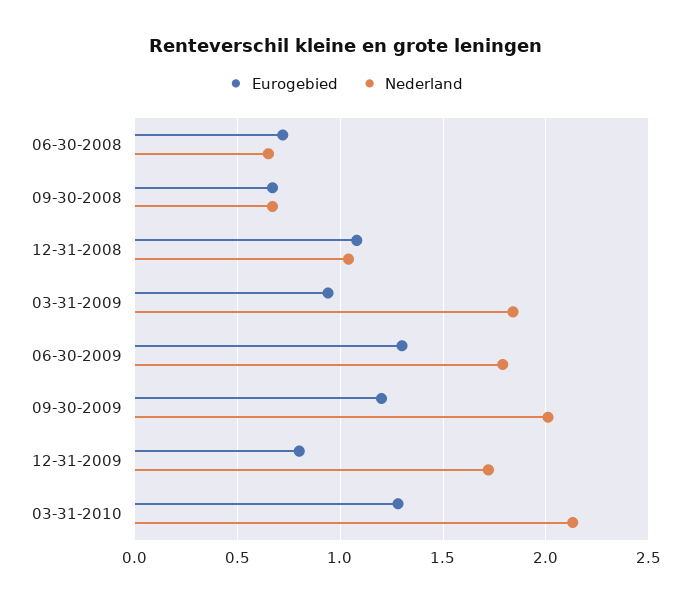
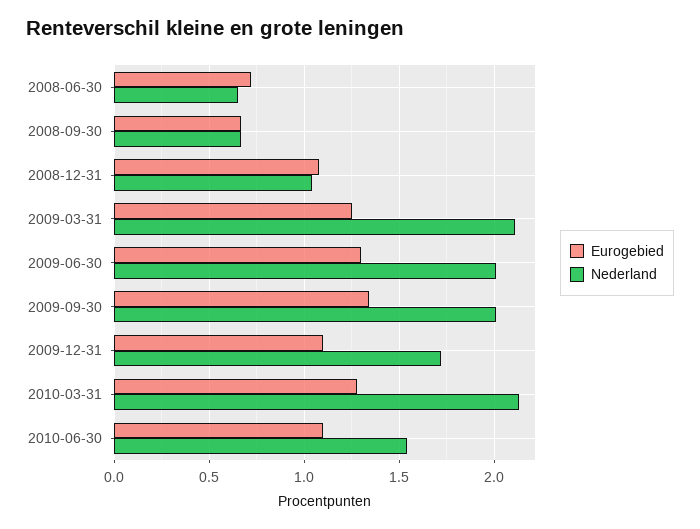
Eurogebied, 03-31-2009: 0.95 -> 1.25
Nederland, 03-31-2009: 1.85 -> 2.1
Nederland, 06-30-2009: 1.8 -> 2
Eurogebied, 09-30-2009: 1.2 -> 1.35
Eurogebied, 12-31-2009: 0.8 -> 1.1
Eurogebied, 2010-06-30: none -> 1.1
Nederland, 2010-06-30: none -> 1.55

